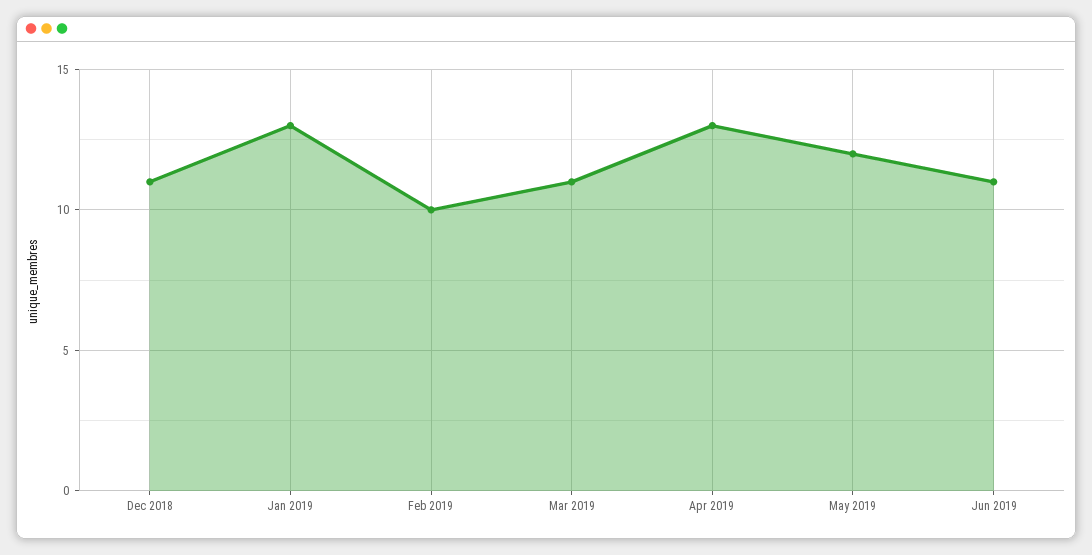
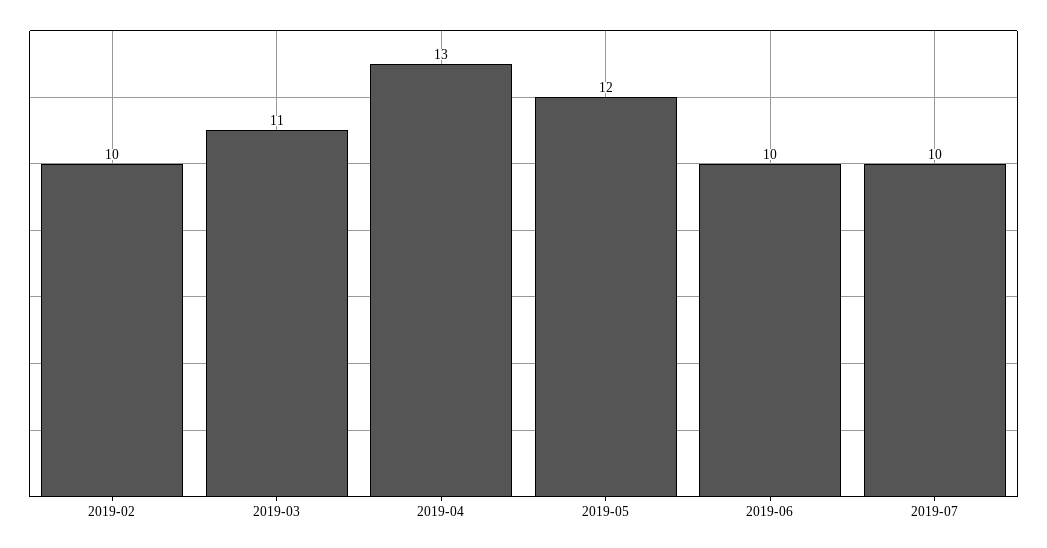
Dec 2018: 11 -> none
Jan 2019: 13 -> none
Jun 2019: 11 -> 10
2019-07: none -> 10

